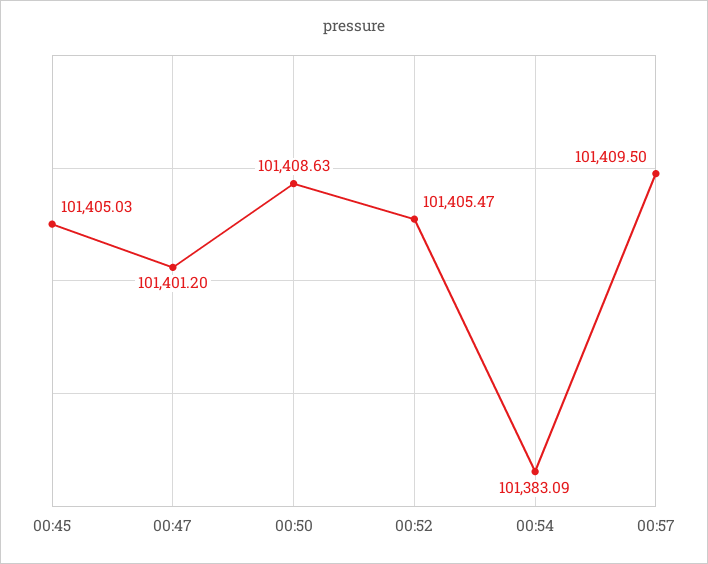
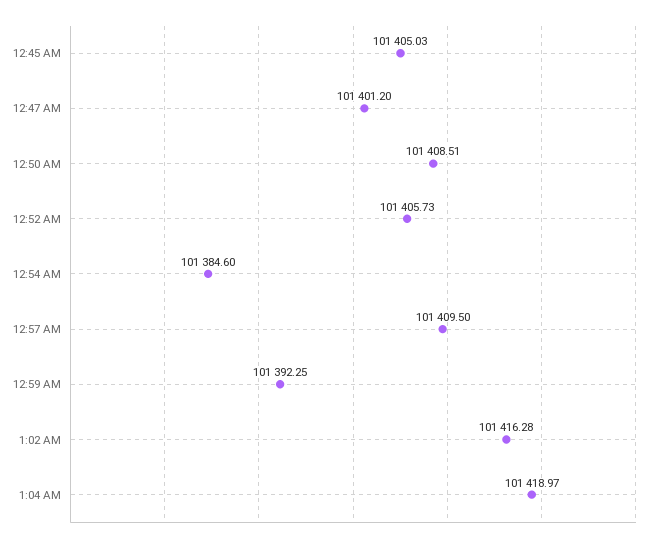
00:50: 101408.63 -> 101408.51
00:52: 101405.47 -> 101405.73
00:54: 101383.09 -> 101384.6
12:59 AM: none -> 101392.25
1:02 AM: none -> 101416.28
1:04 AM: none -> 101418.97

